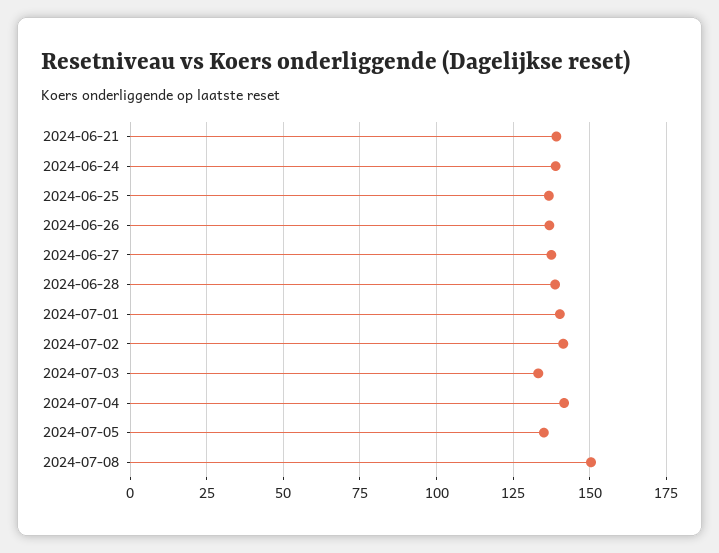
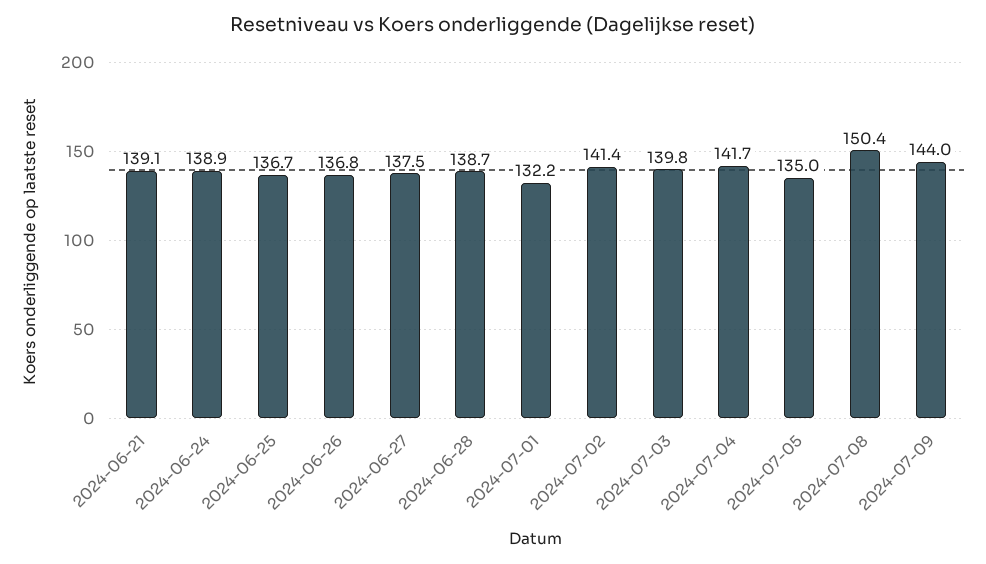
2024-07-01: 140 -> 132.2
2024-07-03: 132.5 -> 139.8
2024-07-09: none -> 144

